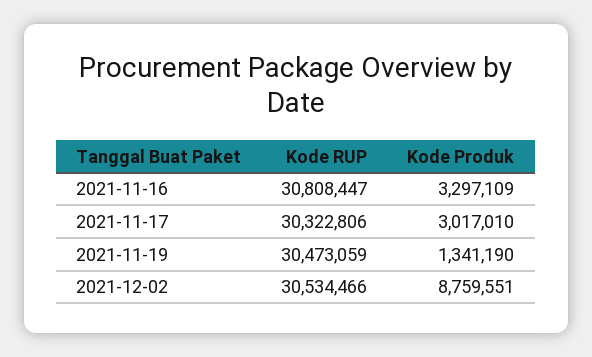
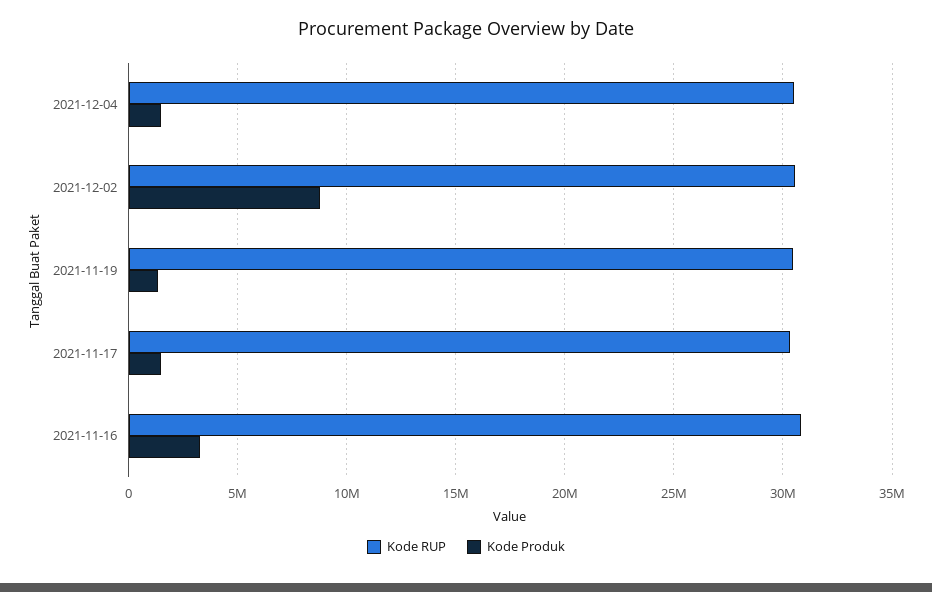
Kode Produk, 2021-11-17: 3017010 -> 1500000
Kode RUP, 2021-12-04: none -> 30500000
Kode Produk, 2021-12-04: none -> 1500000

